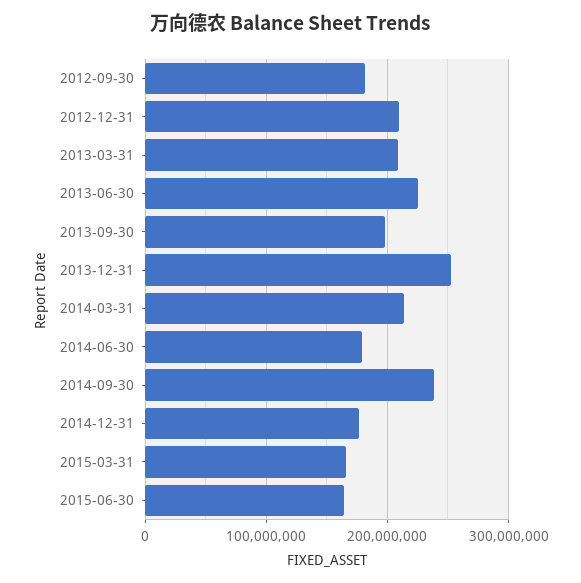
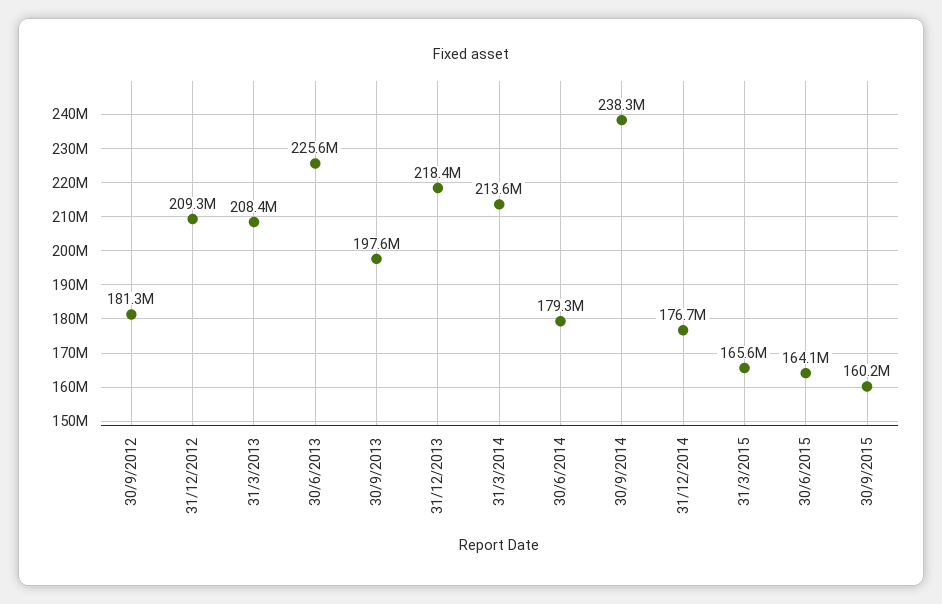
2013-12-31: 250000000 -> 218400000
30/9/2015: none -> 160200000

